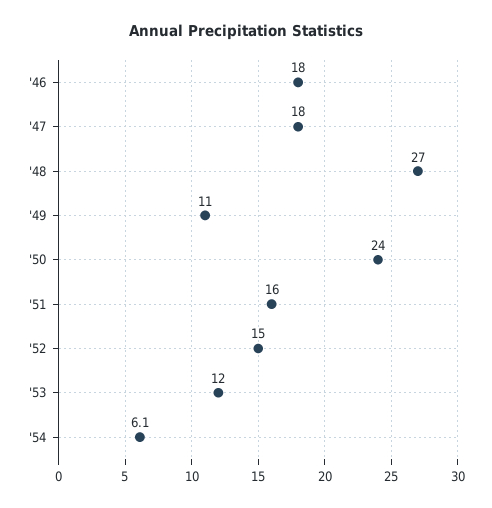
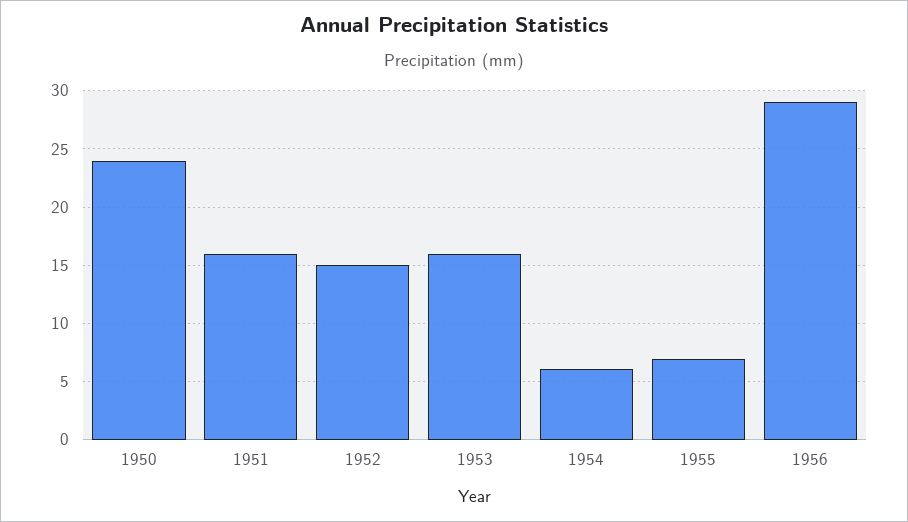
'46: 18 -> none
'47: 18 -> none
'48: 27 -> none
'49: 11 -> none
'53: 12 -> 16
1955: none -> 7
1956: none -> 29

